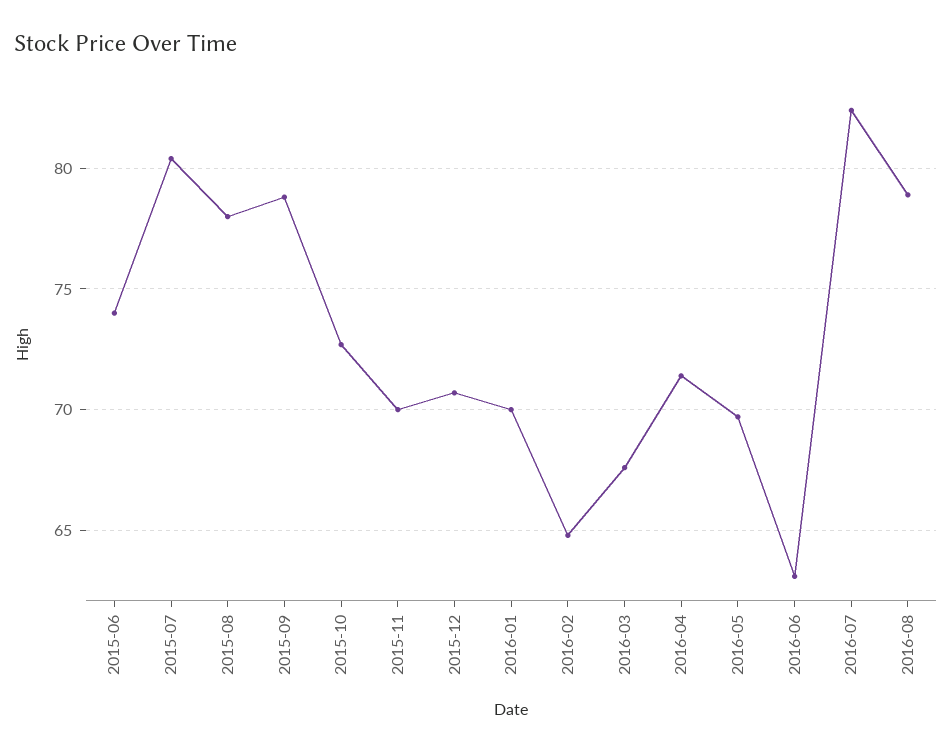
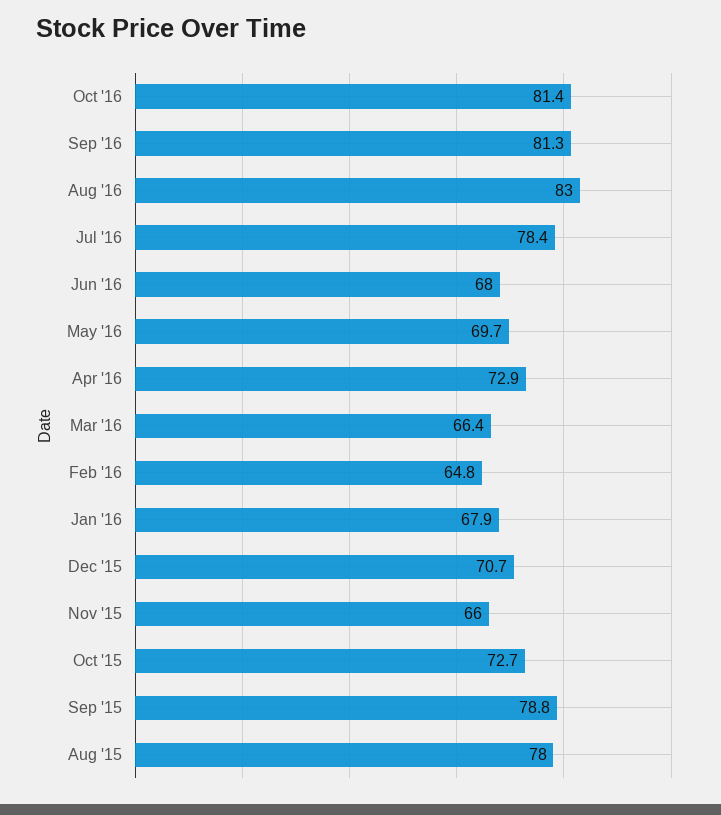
2015-06: 74 -> none
2015-07: 80.5 -> none
2015-11: 70 -> 66
2016-01: 70 -> 67.9
2016-03: 67.5 -> 66.4
2016-04: 71.5 -> 72.9
2016-06: 63 -> 68
2016-07: 82.5 -> 78.4
2016-08: 79 -> 83
Oct '16: none -> 81.4
Sep '16: none -> 81.3

